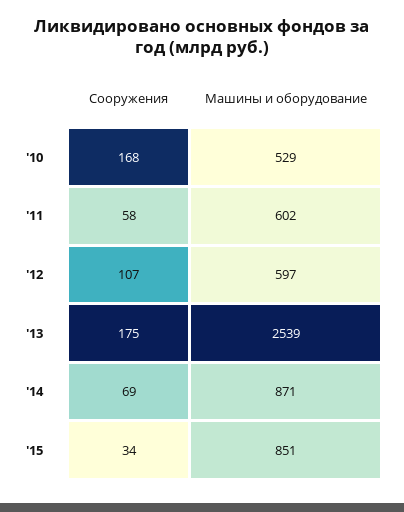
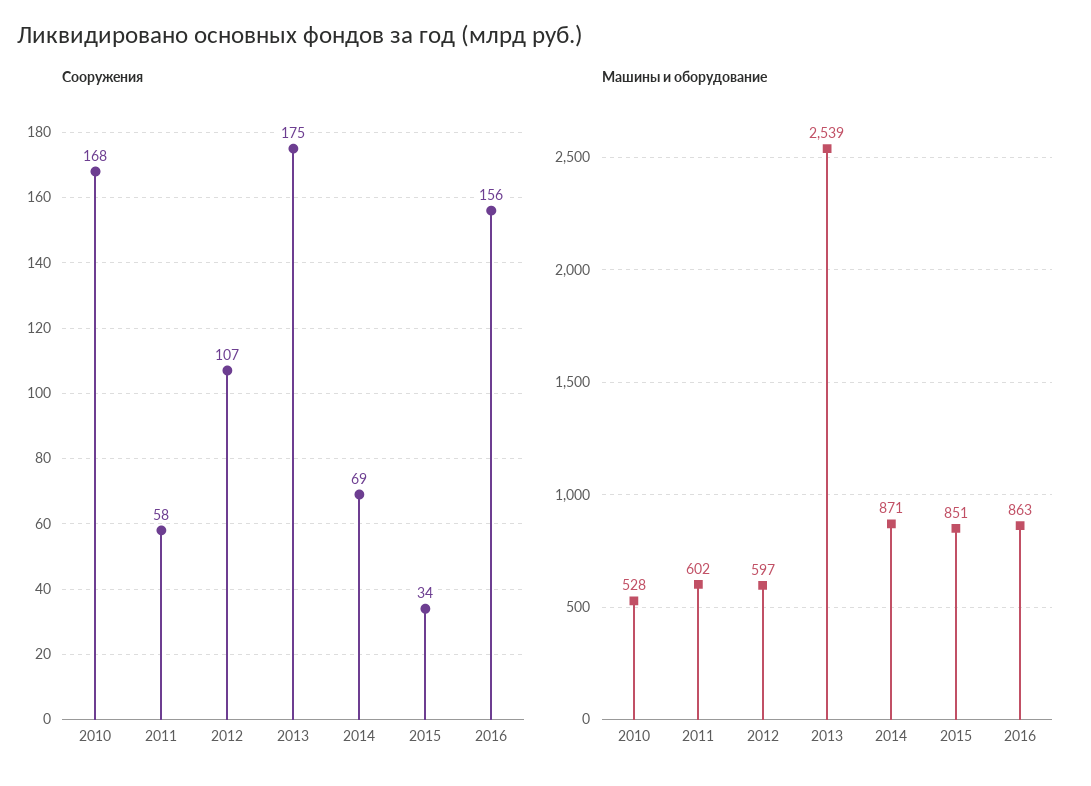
Машины и оборудование, '10: 529 -> 528
Сооружения, 2016: none -> 156
Машины и оборудование, 2016: none -> 863

